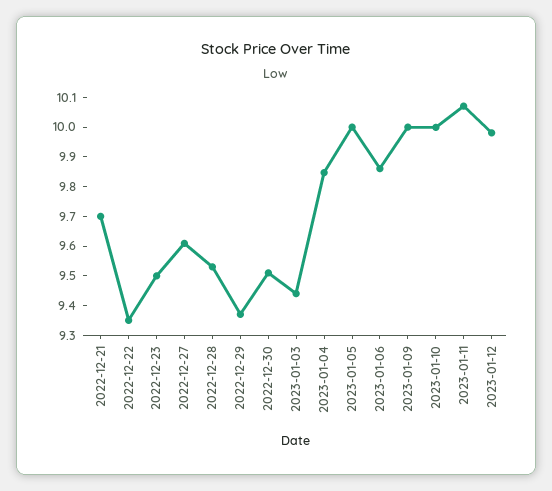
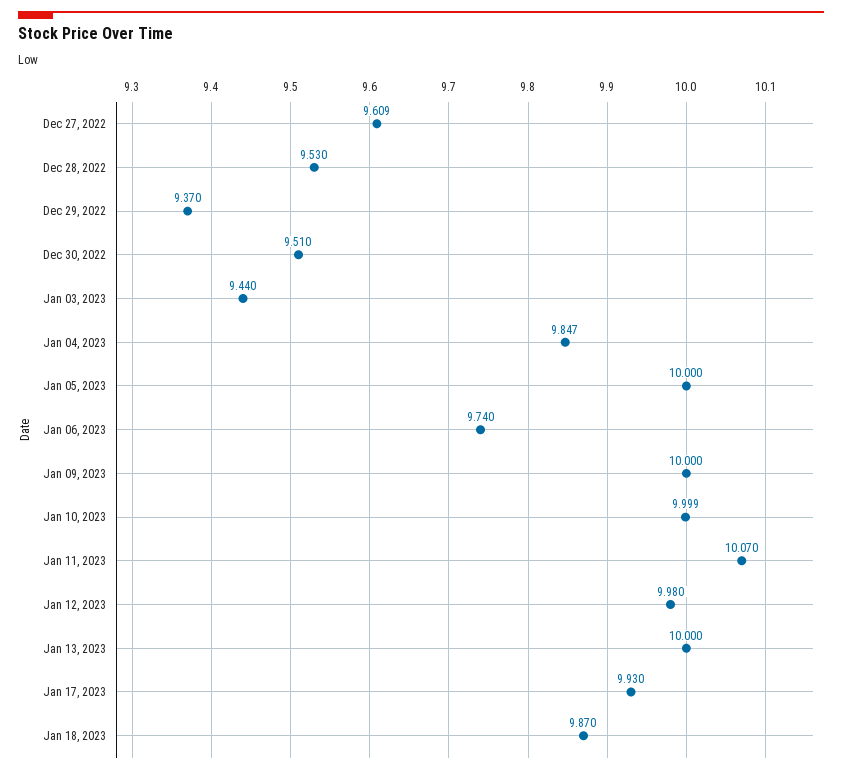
2022-12-21: 9.7 -> none
2022-12-22: 9.35 -> none
2022-12-23: 9.5 -> none
2023-01-06: 9.85 -> 9.74
Jan 13, 2023: none -> 10
Jan 17, 2023: none -> 9.93
Jan 18, 2023: none -> 9.87

